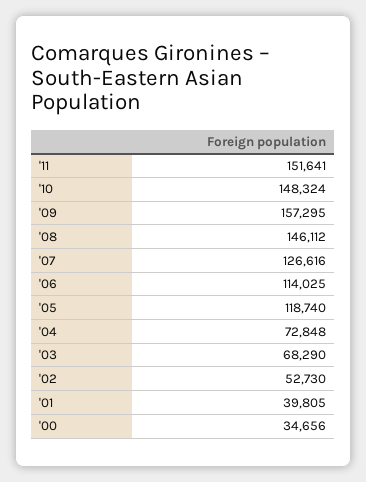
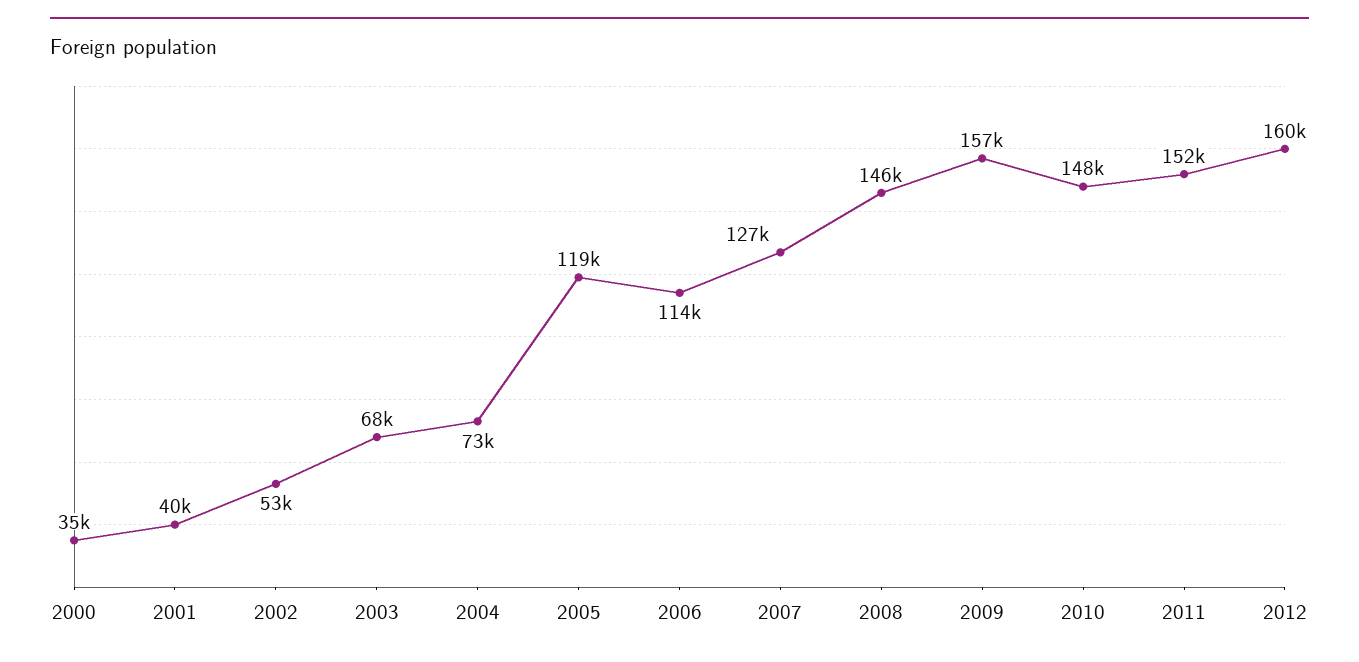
2012: none -> 160000

